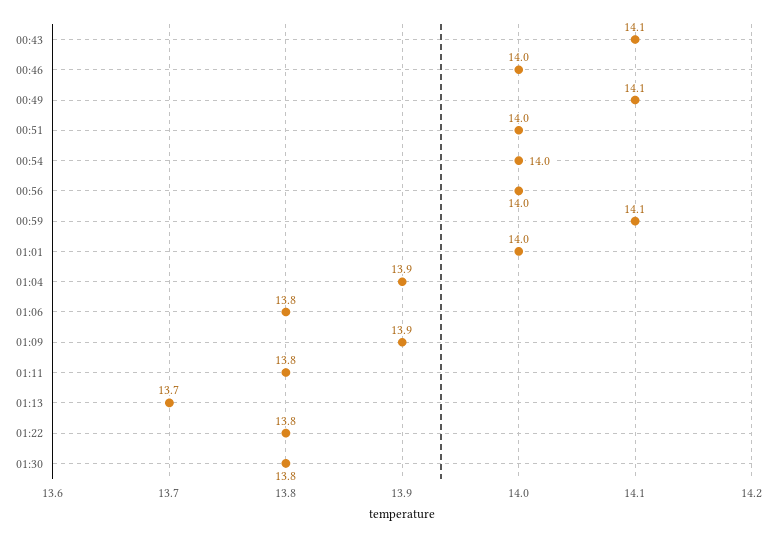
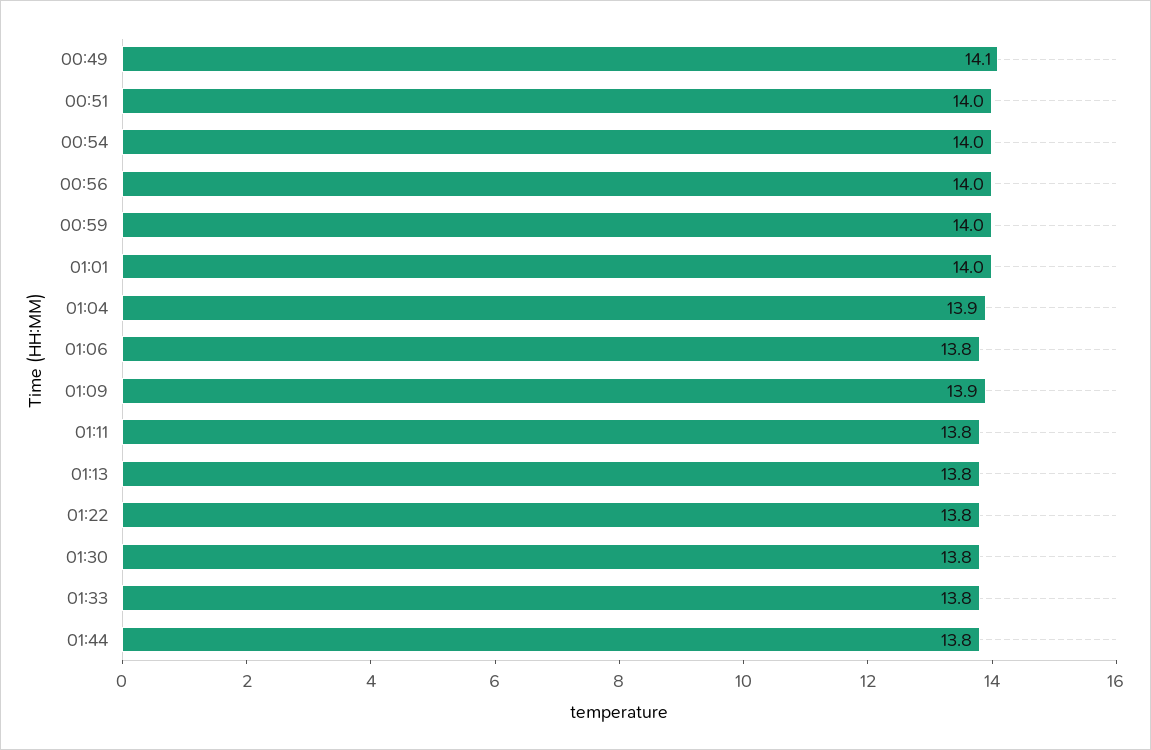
00:43: 14.1 -> none
00:46: 14 -> none
00:59: 14.1 -> 14
01:13: 13.7 -> 13.8
01:33: none -> 13.8
01:44: none -> 13.8

